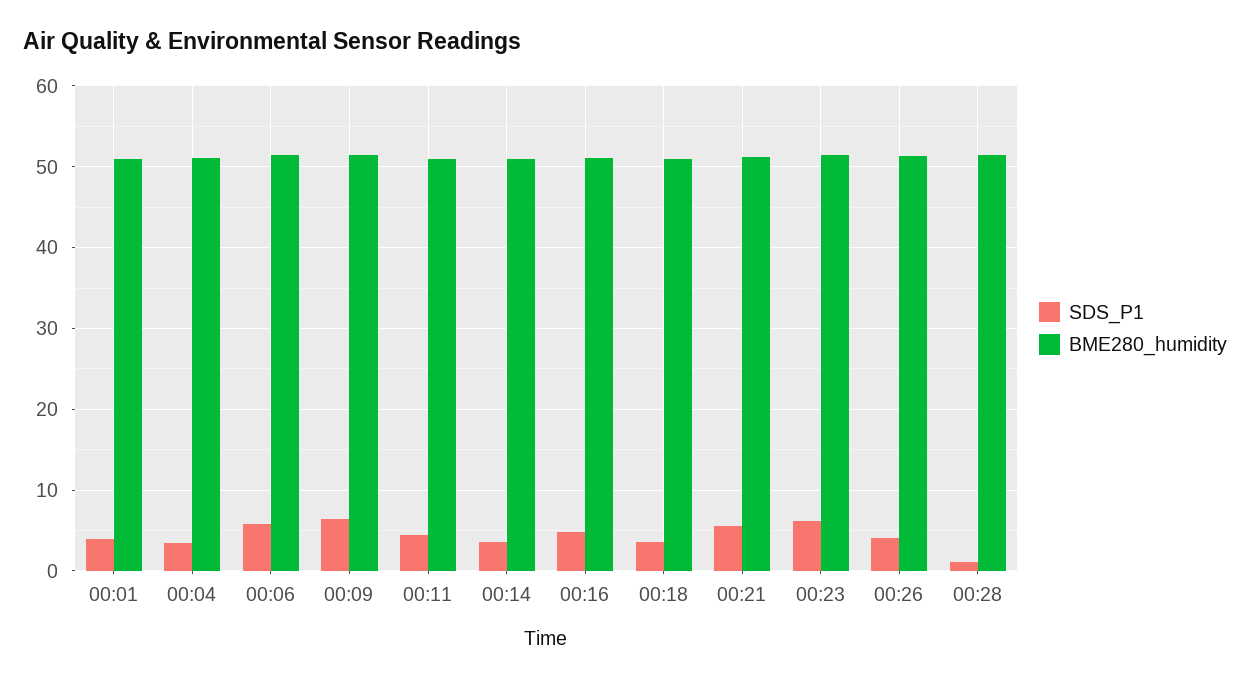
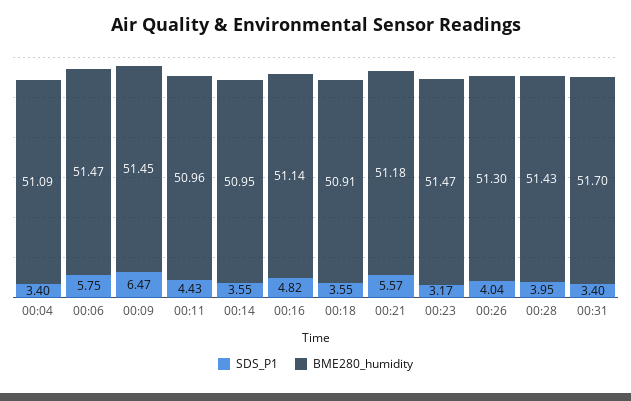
SDS_P1, 00:01: 4 -> none
BME280_humidity, 00:01: 51 -> none
SDS_P1, 00:23: 6 -> 3.17
SDS_P1, 00:28: 1 -> 3.95
SDS_P1, 00:31: none -> 3.4
BME280_humidity, 00:31: none -> 51.7

